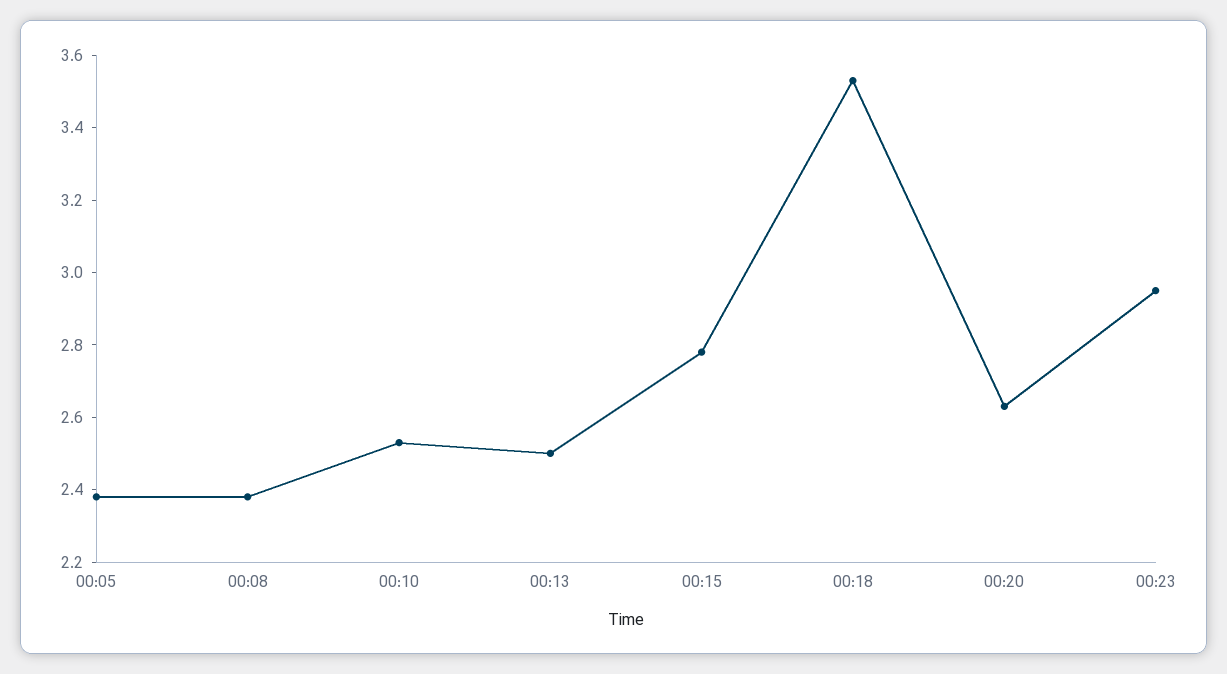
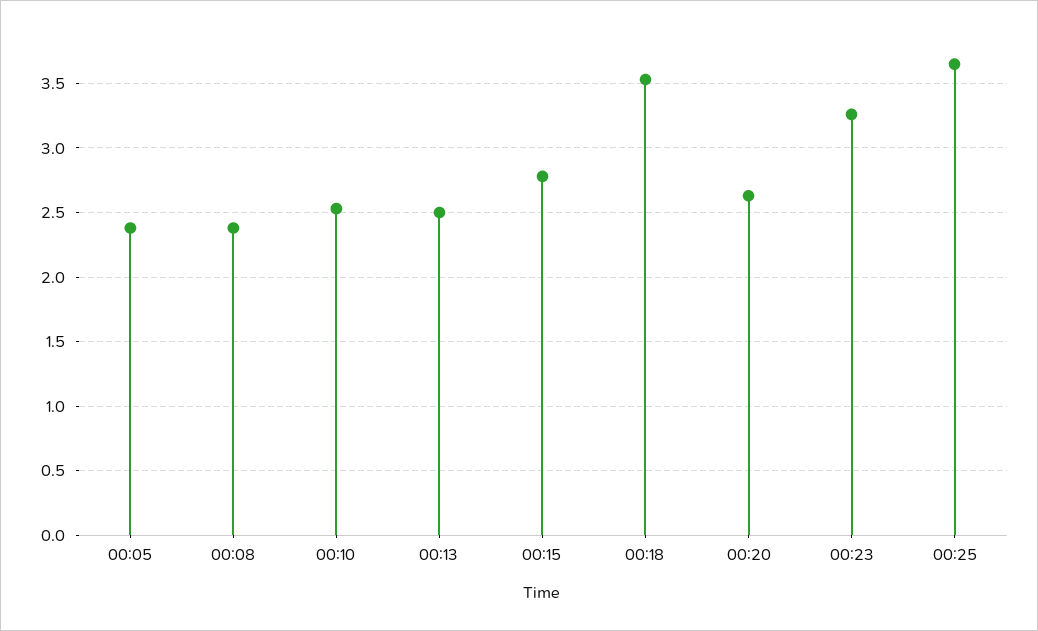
00:23: 2.95 -> 3.25
00:25: none -> 3.65

